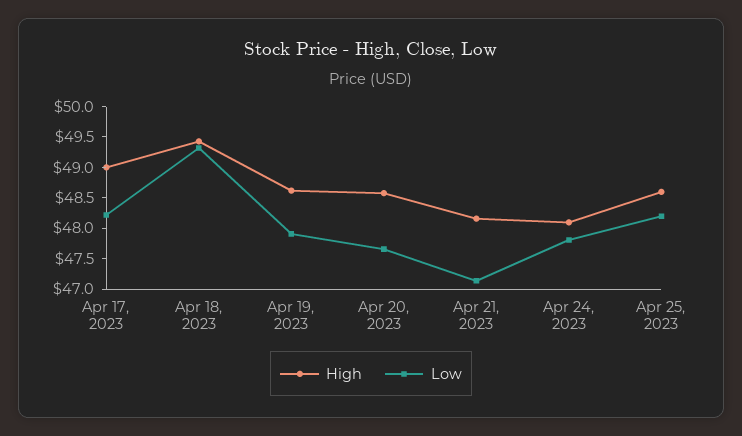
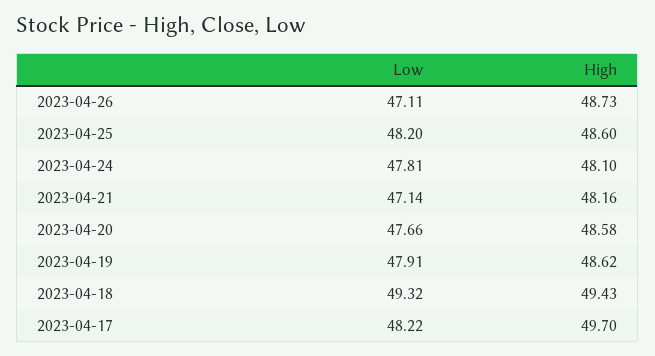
High, Apr 17, 2023: 49 -> 49.7
Low, 2023-04-26: none -> 47.11
High, 2023-04-26: none -> 48.73

